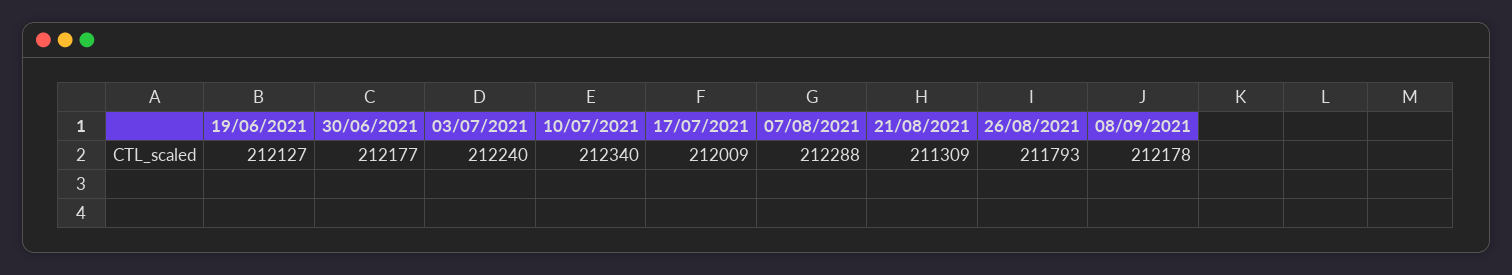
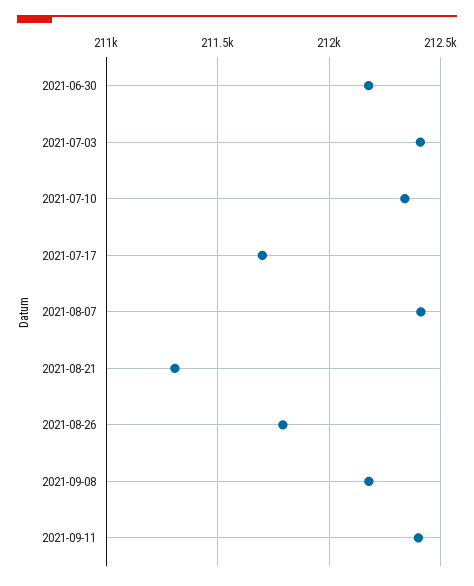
19/06/2021: 212127 -> none
03/07/2021: 212240 -> 212400
17/07/2021: 212009 -> 211700
07/08/2021: 212288 -> 212400
2021-09-11: none -> 212400

